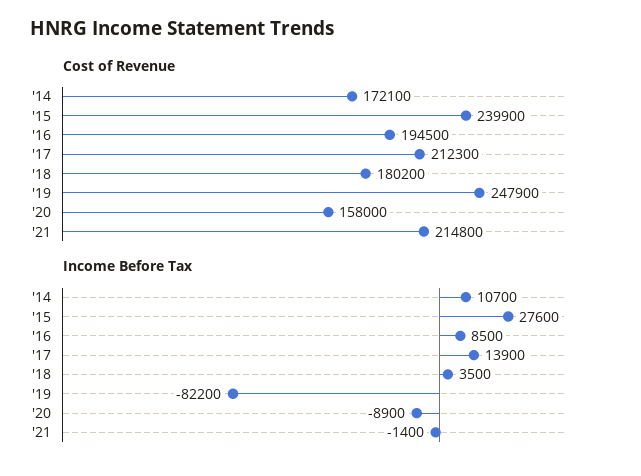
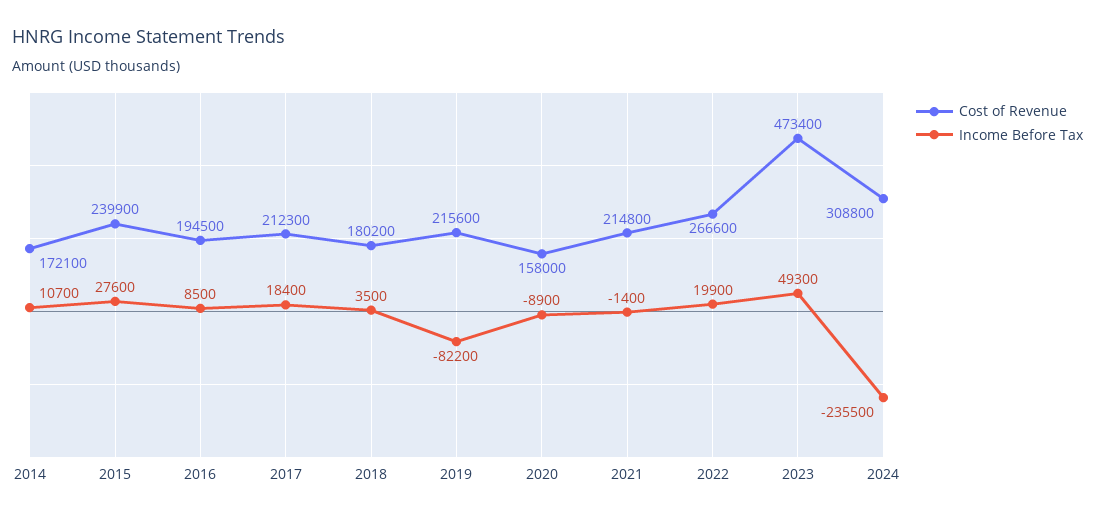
Cost of Revenue, '19: 247900 -> 215600
Income Before Tax, '17: 13900 -> 18400
Cost of Revenue, 2022: none -> 266600
Income Before Tax, 2022: none -> 19900
Cost of Revenue, 2023: none -> 473400
Income Before Tax, 2023: none -> 49300
Cost of Revenue, 2024: none -> 308800
Income Before Tax, 2024: none -> -235500

